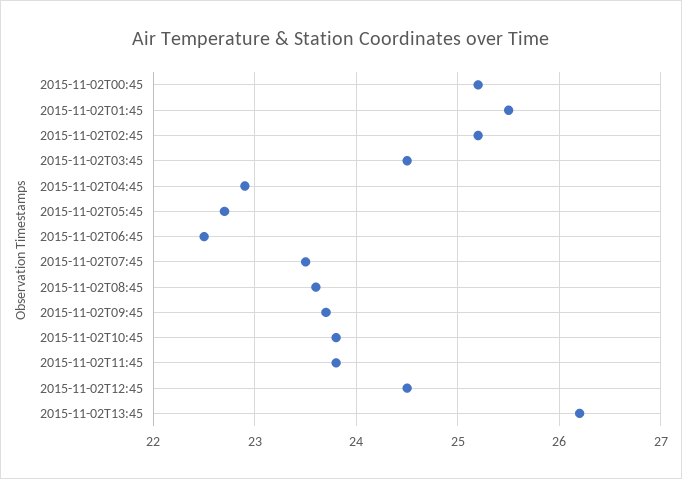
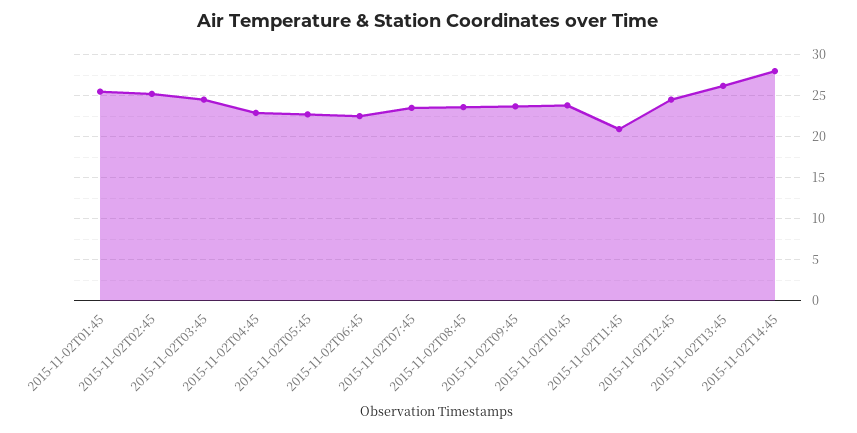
2015-11-02T00:45: 25.2 -> none
2015-11-02T11:45: 23.8 -> 21
2015-11-02T14:45: none -> 28

